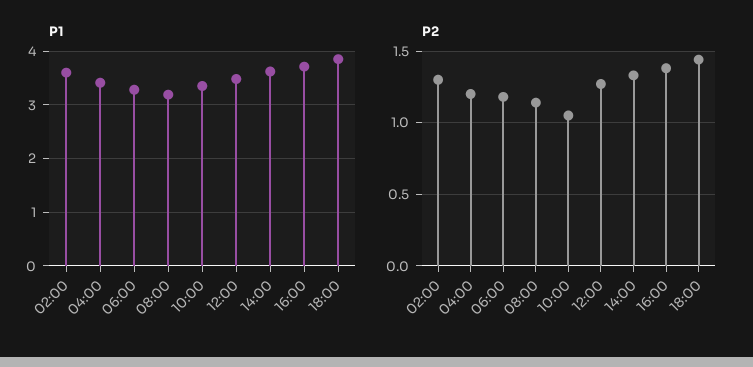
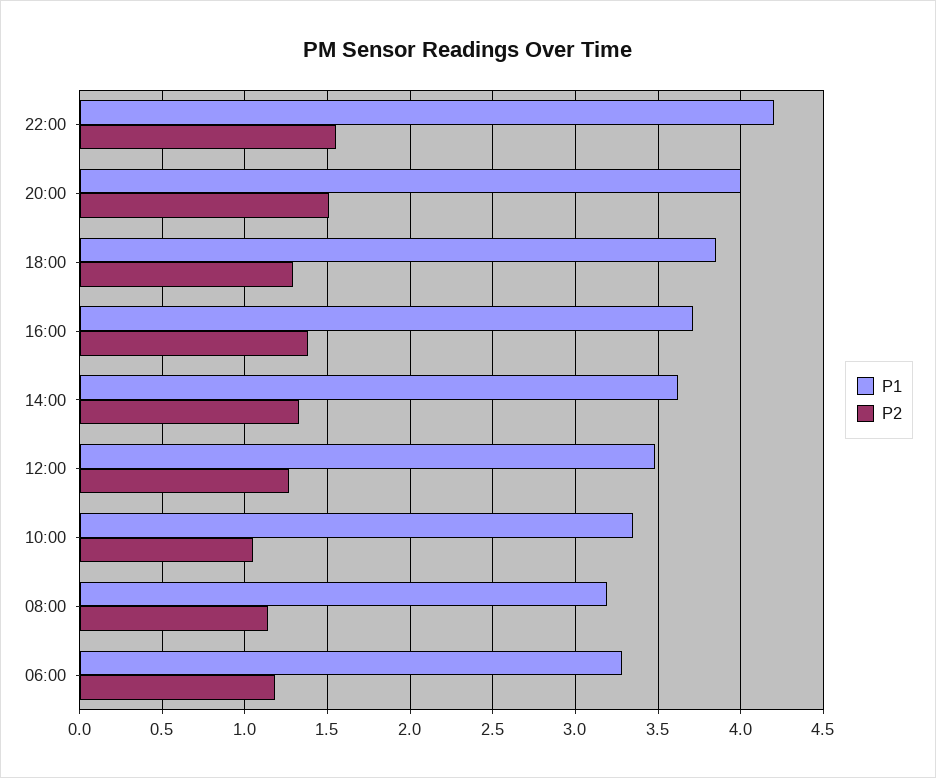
P1, 02:00: 3.6 -> none
P1, 04:00: 3.4 -> none
P2, 02:00: 1.3 -> none
P2, 04:00: 1.2 -> none
P2, 18:00: 1.45 -> 1.3
P1, 22:00: none -> 4.2
P2, 22:00: none -> 1.55
P1, 20:00: none -> 4
P2, 20:00: none -> 1.5

